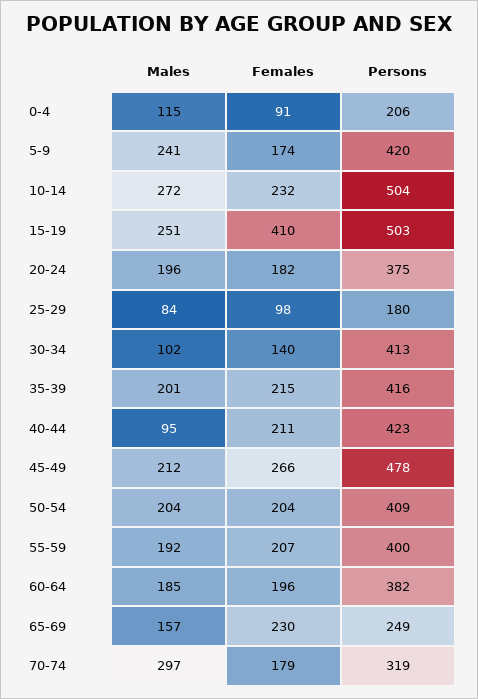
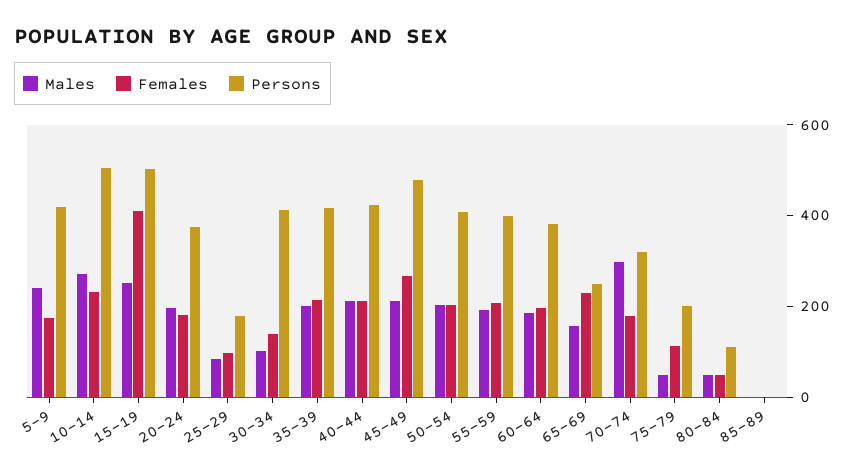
Males, 0-4: 115 -> none
Females, 0-4: 91 -> none
Persons, 0-4: 206 -> none
Males, 40-44: 95 -> 200
Males, 75-79: none -> 50
Females, 75-79: none -> 100
Persons, 75-79: none -> 200
Males, 80-84: none -> 50
Females, 80-84: none -> 50
Persons, 80-84: none -> 100
Males, 85-89: none -> 0
Females, 85-89: none -> 0
Persons, 85-89: none -> 0

